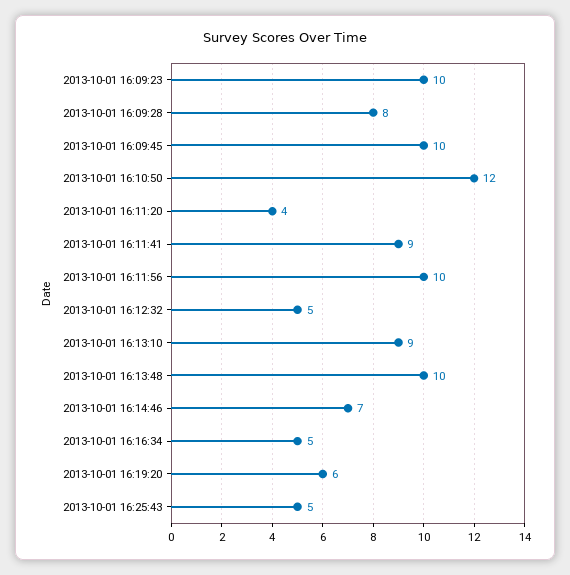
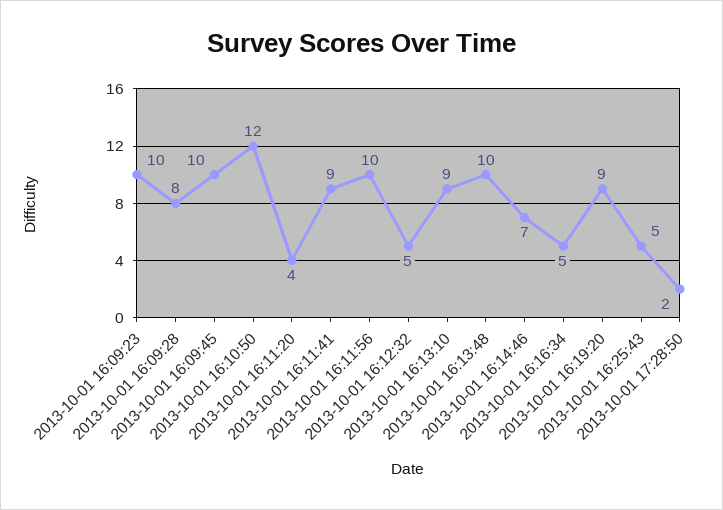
2013-10-01 16:19:20: 6 -> 9
2013-10-01 17:28:50: none -> 2

